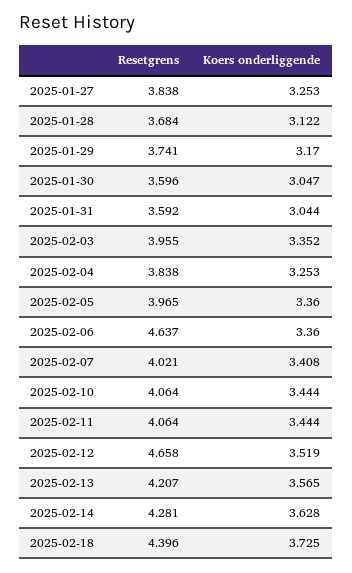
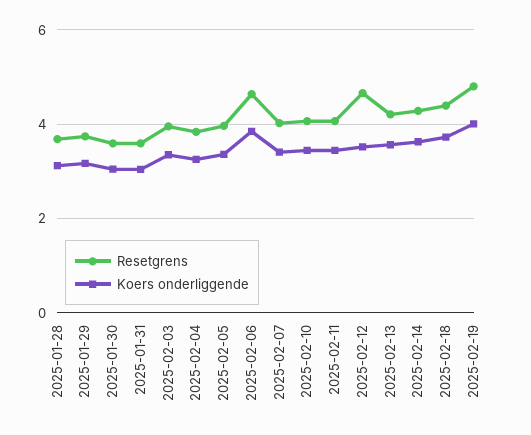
Resetgrens, 2025-01-27: 3.838 -> none
Koers onderliggende, 2025-01-27: 3.253 -> none
Koers onderliggende, 2025-02-06: 3.36 -> 3.8
Resetgrens, 2025-02-19: none -> 4.8
Koers onderliggende, 2025-02-19: none -> 4

